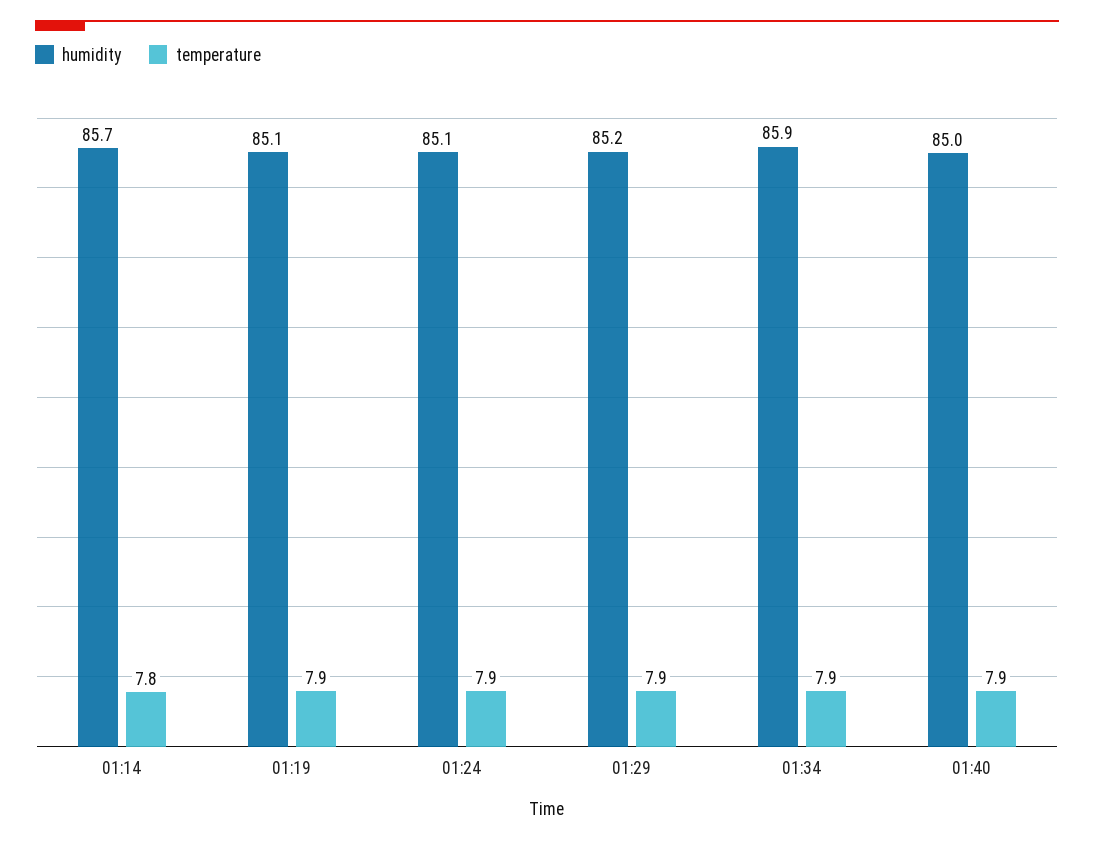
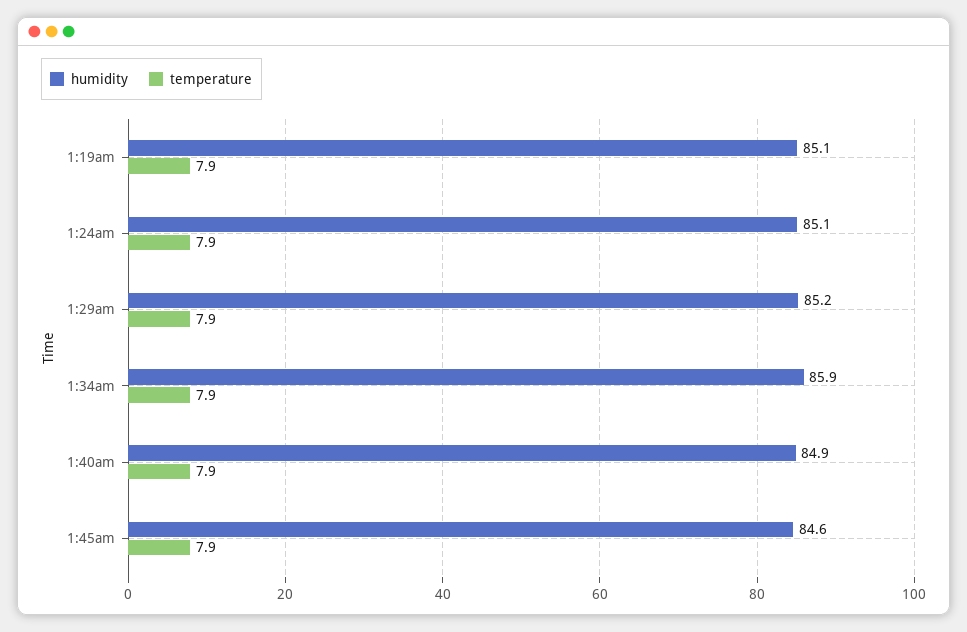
humidity, 01:14: 85.7 -> none
temperature, 01:14: 7.8 -> none
humidity, 01:40: 85 -> 84.9
humidity, 1:45am: none -> 84.6
temperature, 1:45am: none -> 7.9

